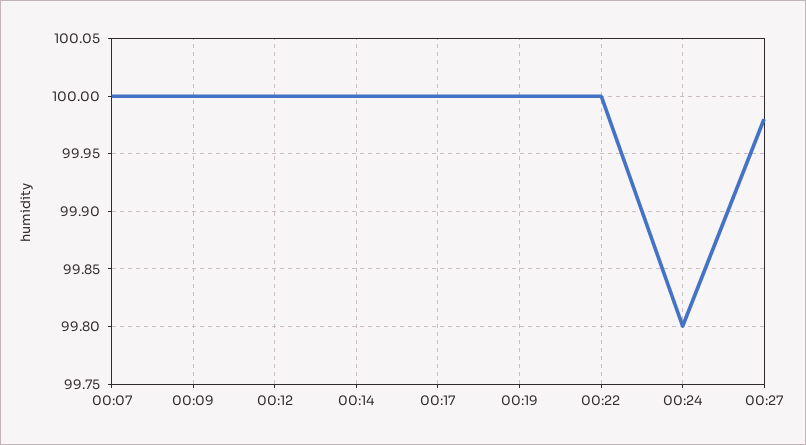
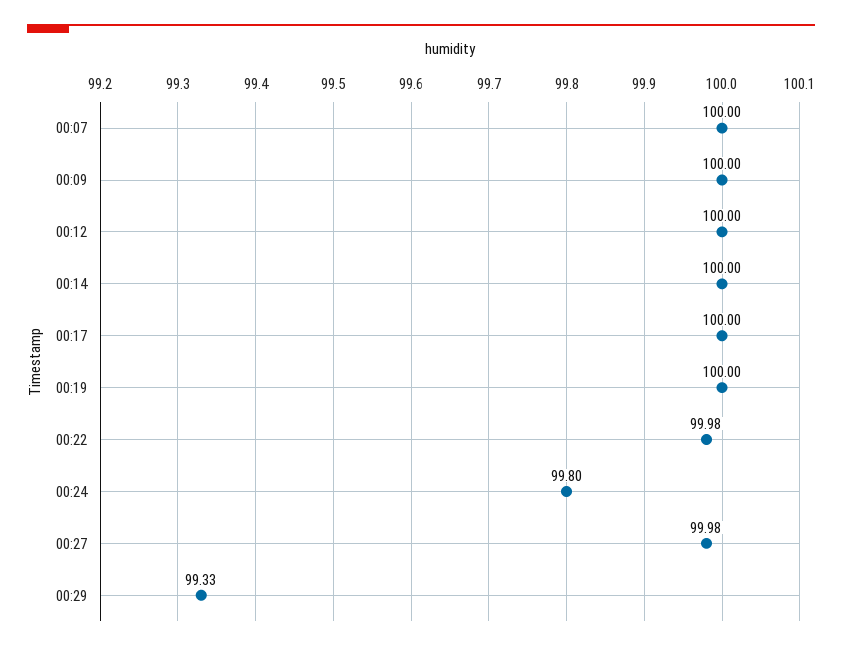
00:22: 100 -> 99.98
00:29: none -> 99.33

